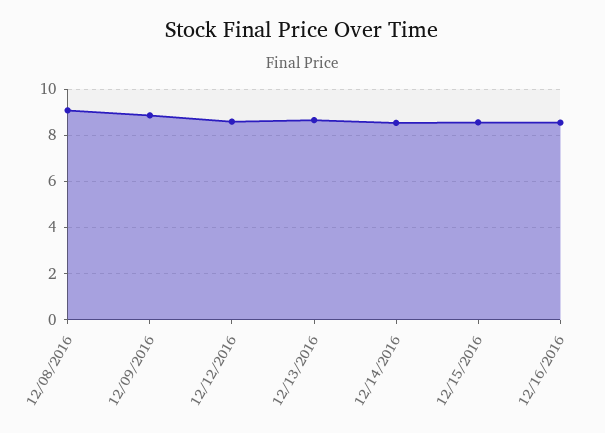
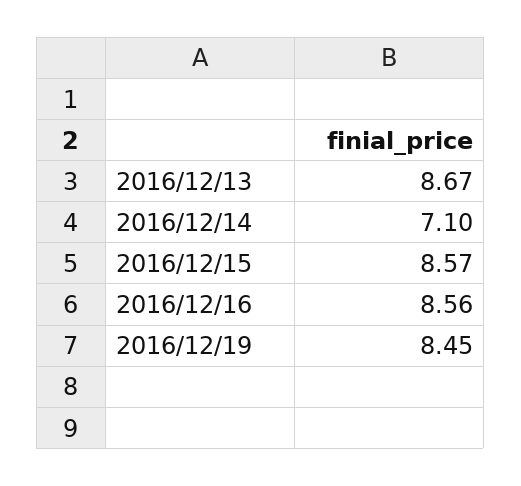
12/08/2016: 9 -> none
12/09/2016: 9 -> none
12/12/2016: 8.5 -> none
12/14/2016: 8.5 -> 7.1
2016/12/19: none -> 8.45

